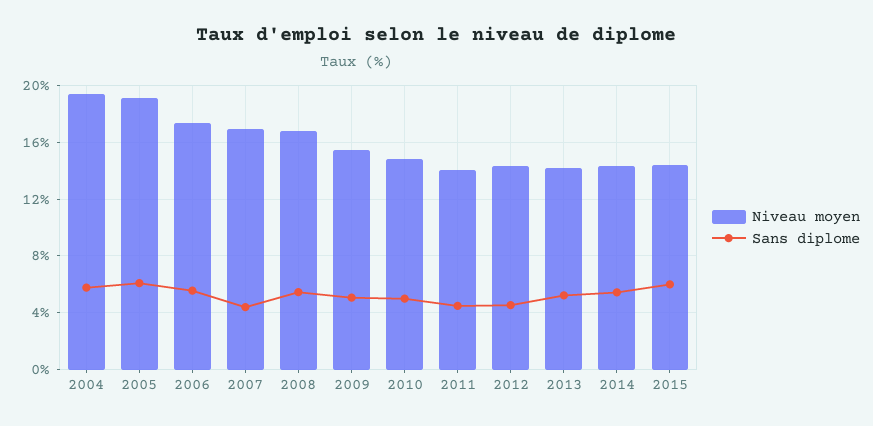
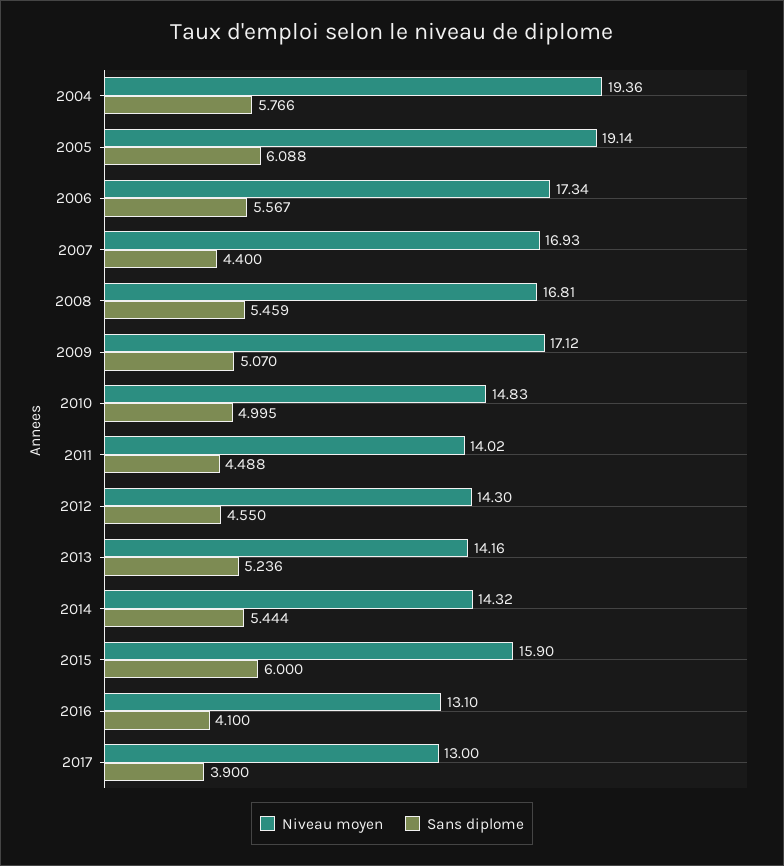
Niveau moyen, 2009: 15.5 -> 17.12
Niveau moyen, 2015: 14.5 -> 15.9
Niveau moyen, 2016: none -> 13.1
Sans diplome, 2016: none -> 4.1
Niveau moyen, 2017: none -> 13
Sans diplome, 2017: none -> 3.9

